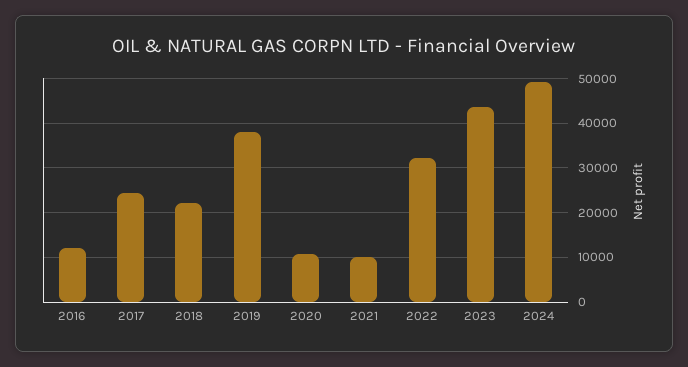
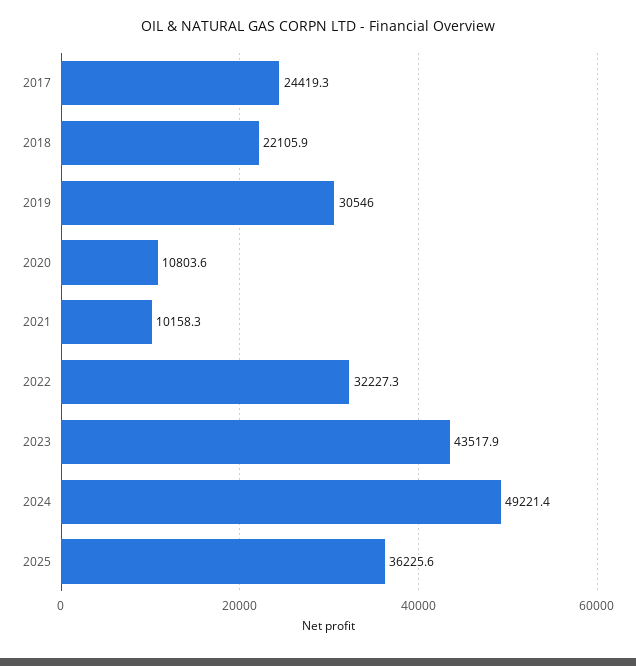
2016: 12000 -> none
2019: 38000 -> 30546
2025: none -> 36225.6

